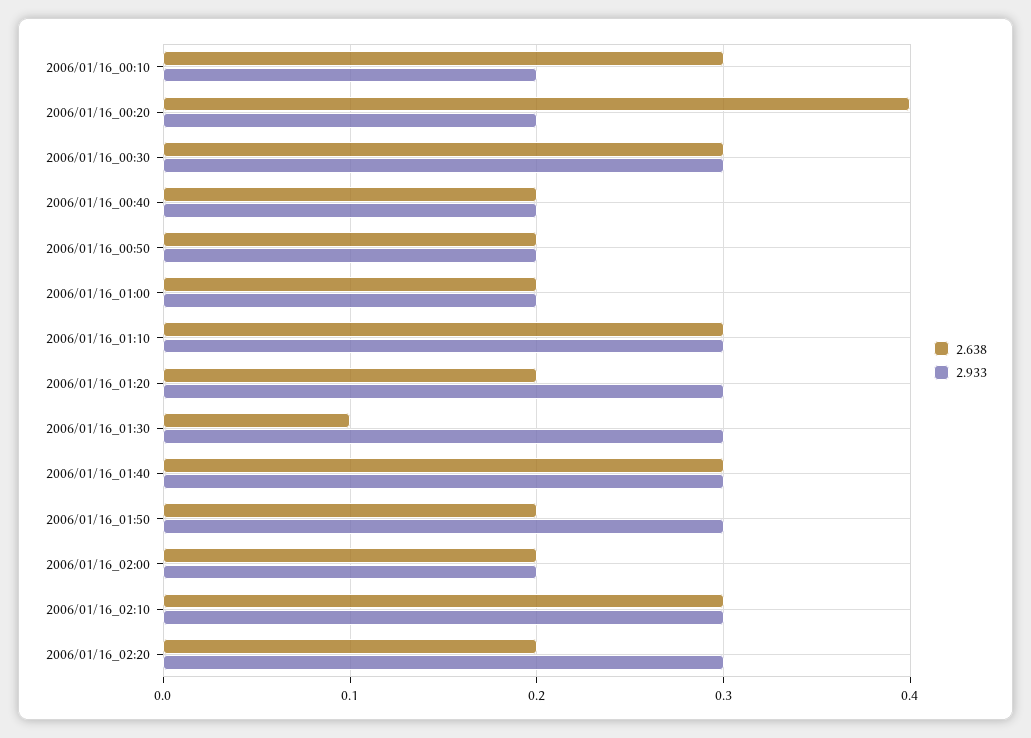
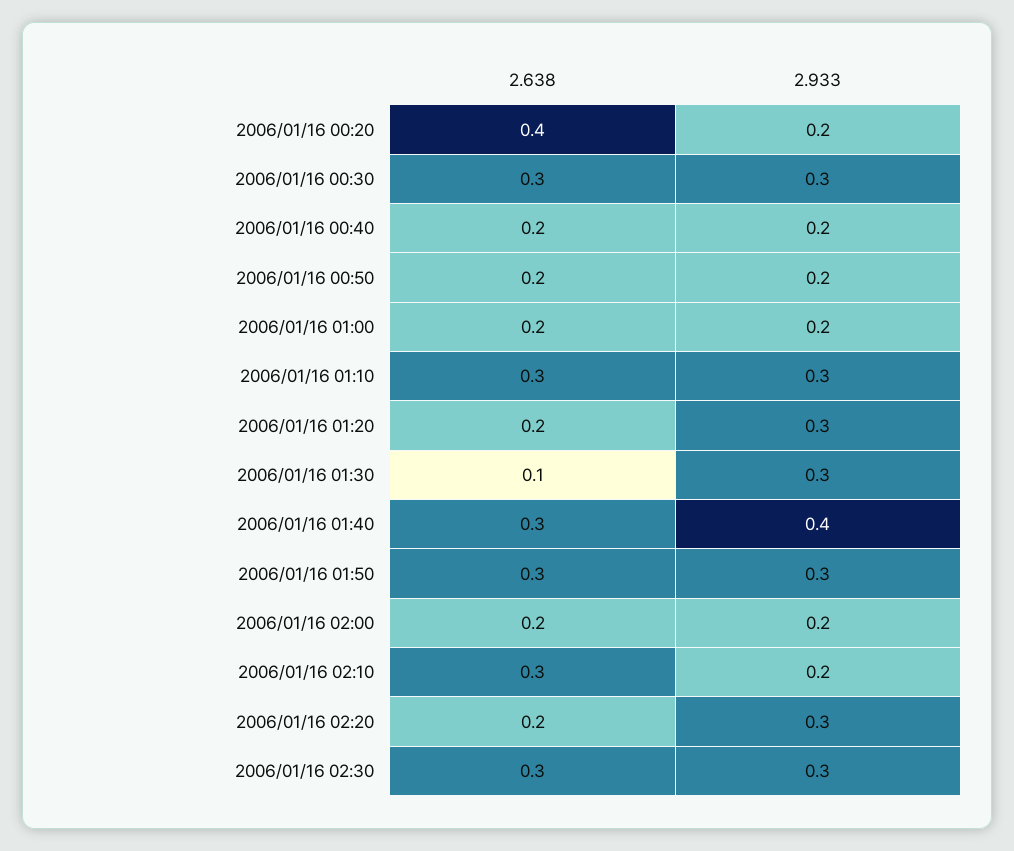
2.638, 2006/01/16_00:10: 0.3 -> none
2.933, 2006/01/16_00:10: 0.2 -> none
2.933, 2006/01/16_01:40: 0.3 -> 0.4
2.638, 2006/01/16_01:50: 0.2 -> 0.3
2.933, 2006/01/16_02:10: 0.3 -> 0.2
2.638, 2006/01/16 02:30: none -> 0.3
2.933, 2006/01/16 02:30: none -> 0.3

